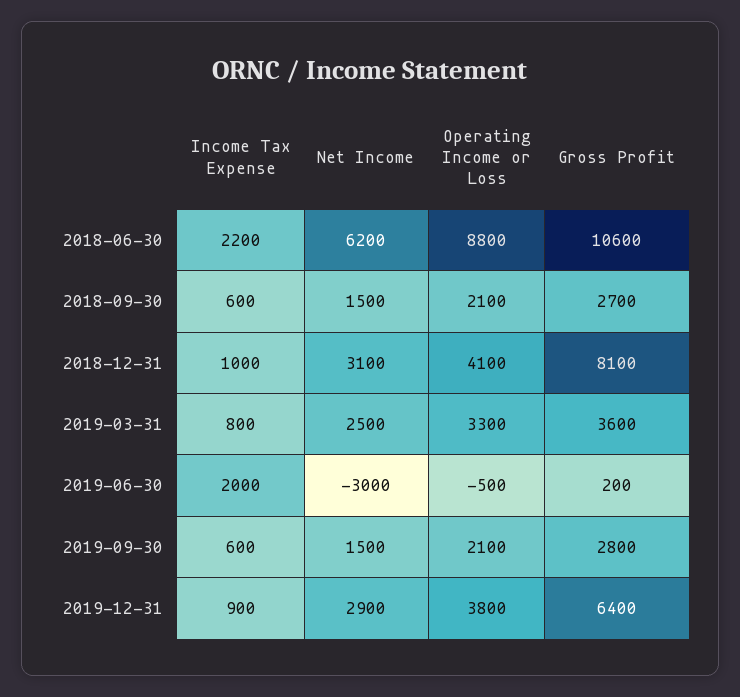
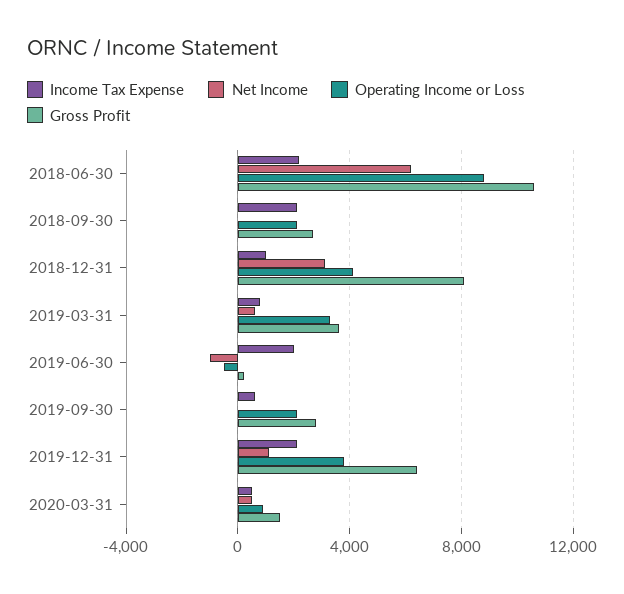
Income Tax Expense, 2018-09-30: 600 -> 2000
Net Income, 2018-09-30: 1500 -> 0
Net Income, 2019-03-31: 2500 -> 500
Net Income, 2019-06-30: -3000 -> -1000
Net Income, 2019-09-30: 1500 -> 0
Income Tax Expense, 2019-12-31: 900 -> 2000
Net Income, 2019-12-31: 2900 -> 1000
Income Tax Expense, 2020-03-31: none -> 500
Net Income, 2020-03-31: none -> 500
Operating Income or Loss, 2020-03-31: none -> 1000
Gross Profit, 2020-03-31: none -> 1500

